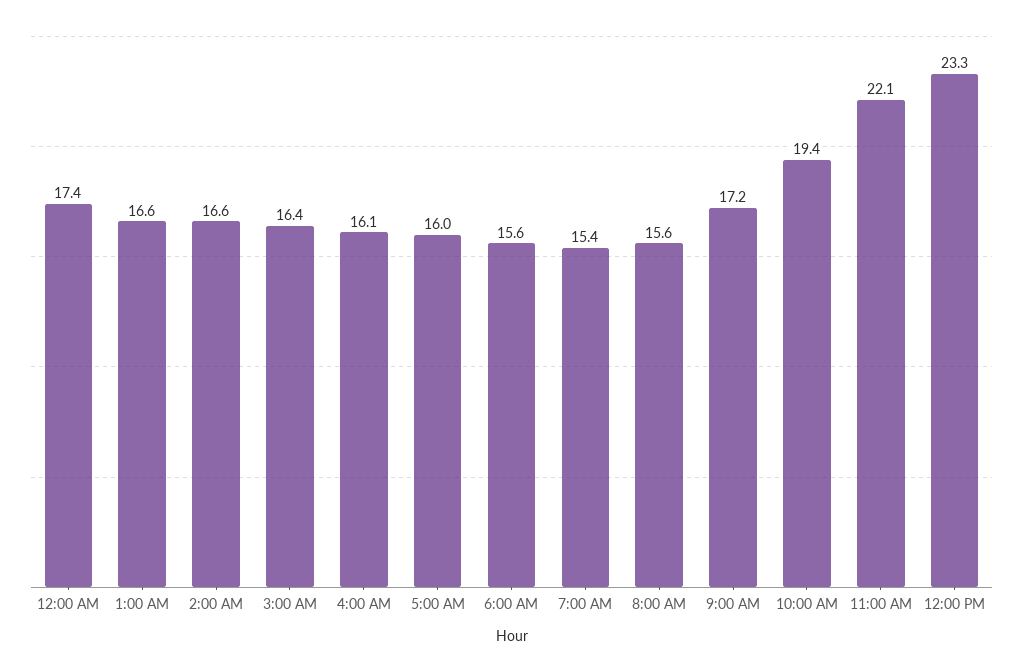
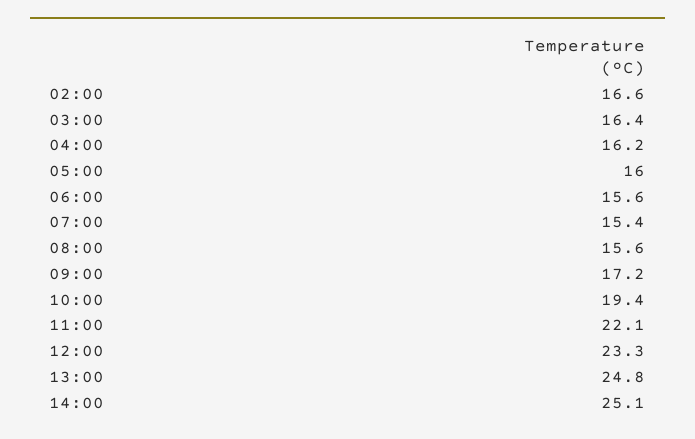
12:00 AM: 17.4 -> none
1:00 AM: 16.6 -> none
4:00 AM: 16.1 -> 16.2
13:00: none -> 24.8
14:00: none -> 25.1

